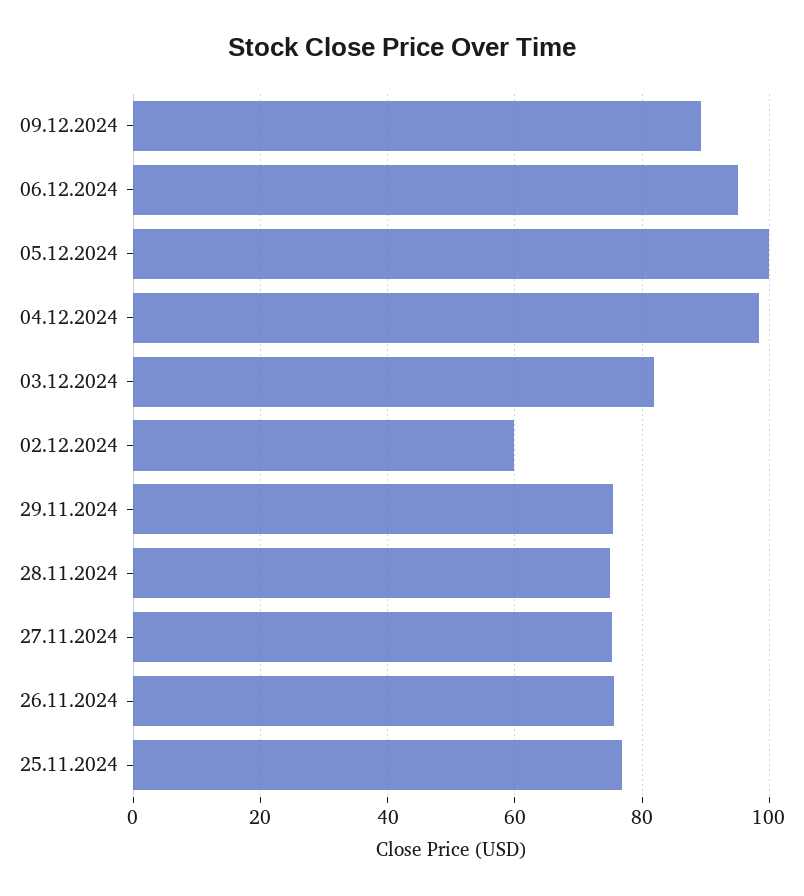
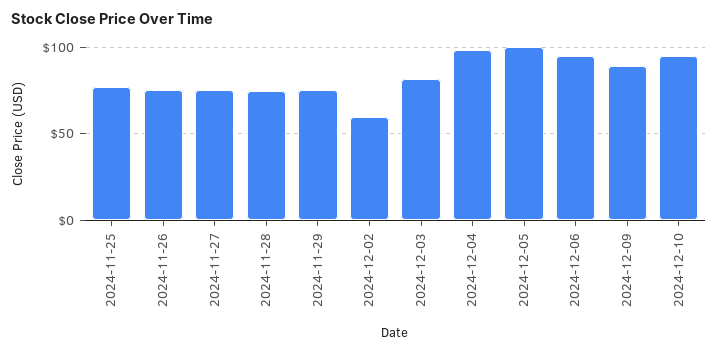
2024-12-10: none -> 95

